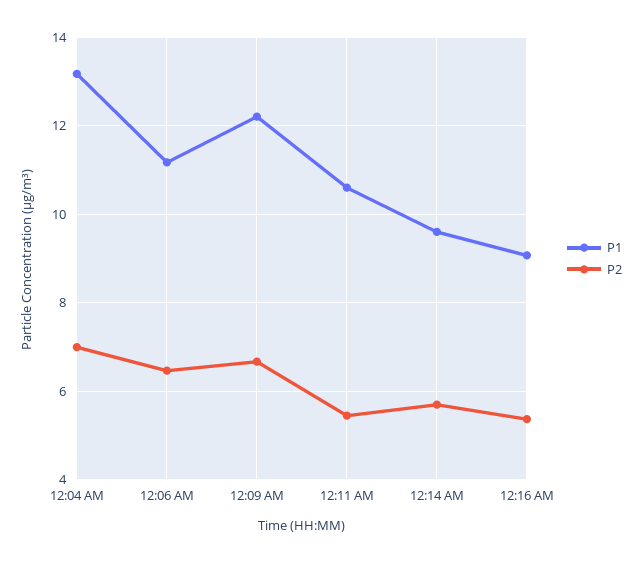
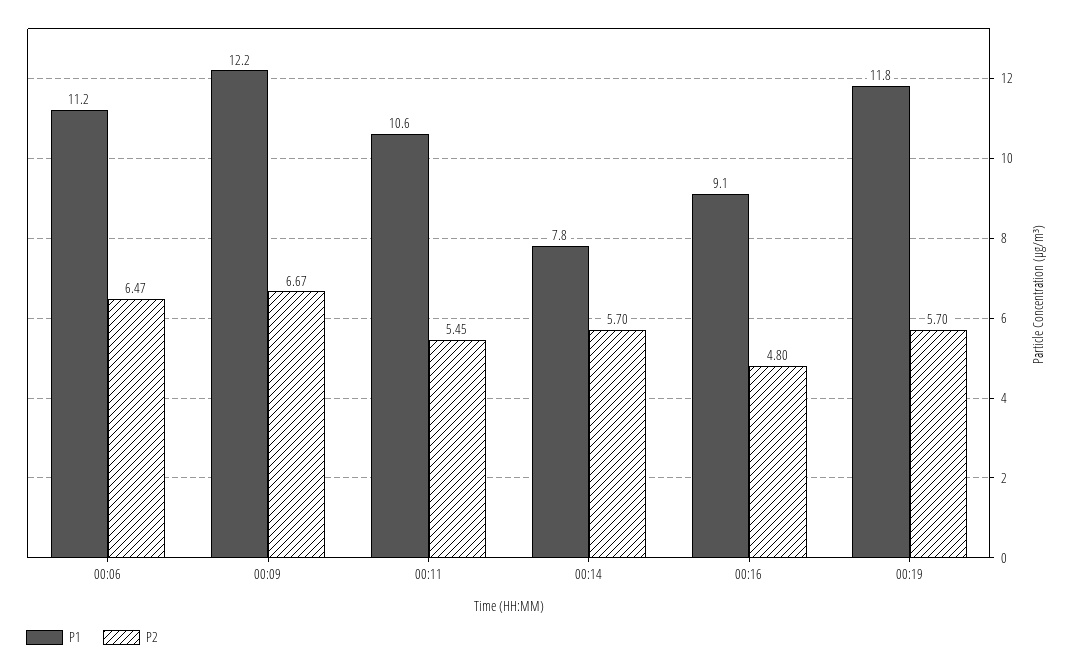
P1, 12:04 AM: 13.2 -> none
P2, 12:04 AM: 7 -> none
P1, 12:14 AM: 9.6 -> 7.8
P2, 12:16 AM: 5.4 -> 4.8
P1, 00:19: none -> 11.8
P2, 00:19: none -> 5.7

